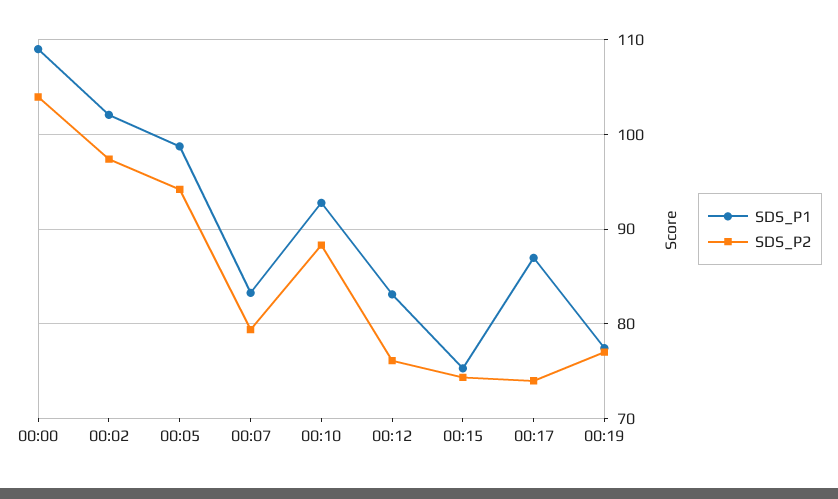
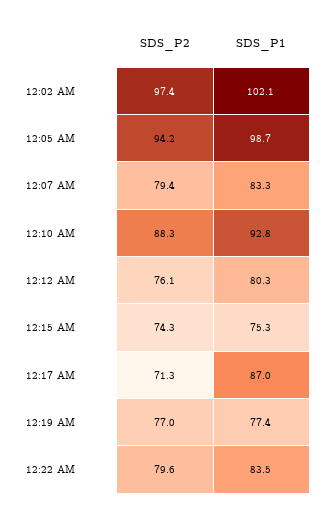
SDS_P1, 00:00: 109 -> none
SDS_P2, 00:00: 104 -> none
SDS_P1, 00:12: 83 -> 80.3
SDS_P2, 00:17: 74 -> 71.3
SDS_P2, 12:22 AM: none -> 79.6
SDS_P1, 12:22 AM: none -> 83.5

